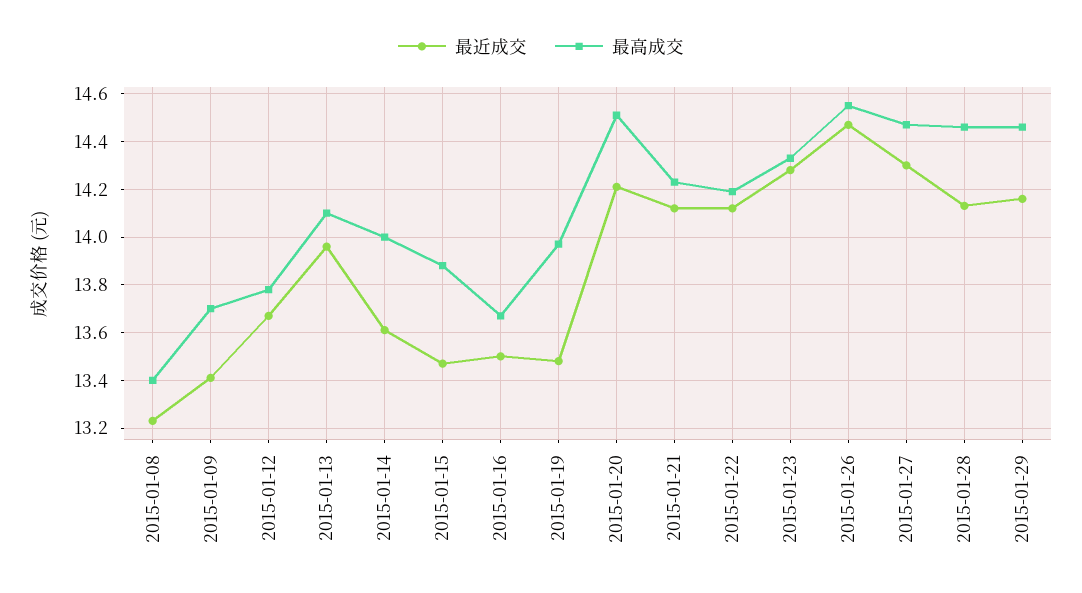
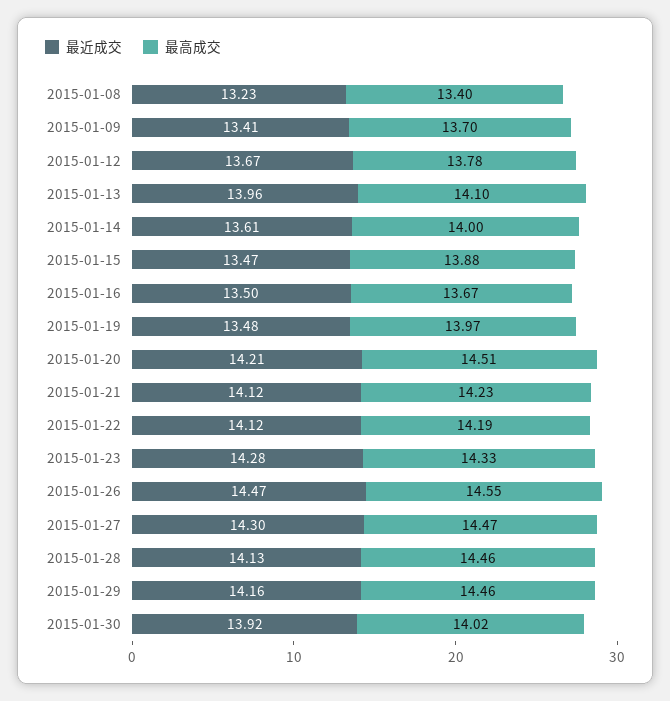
最近成交, 2015-01-30: none -> 13.92
最高成交, 2015-01-30: none -> 14.02

